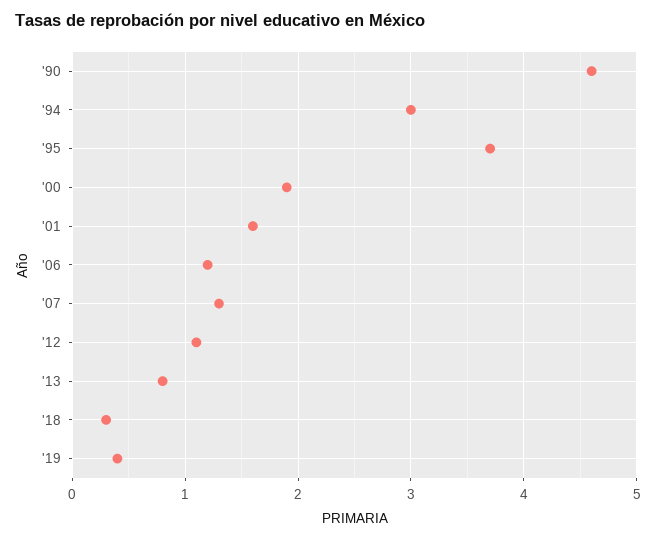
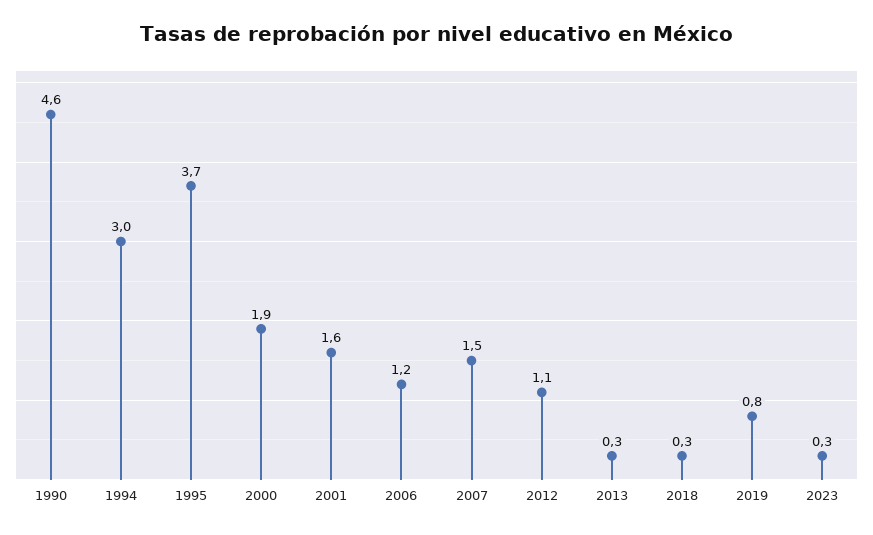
'07: 1.3 -> 1.5
'13: 0.8 -> 0.3
'19: 0.4 -> 0.8
2023: none -> 0.3

